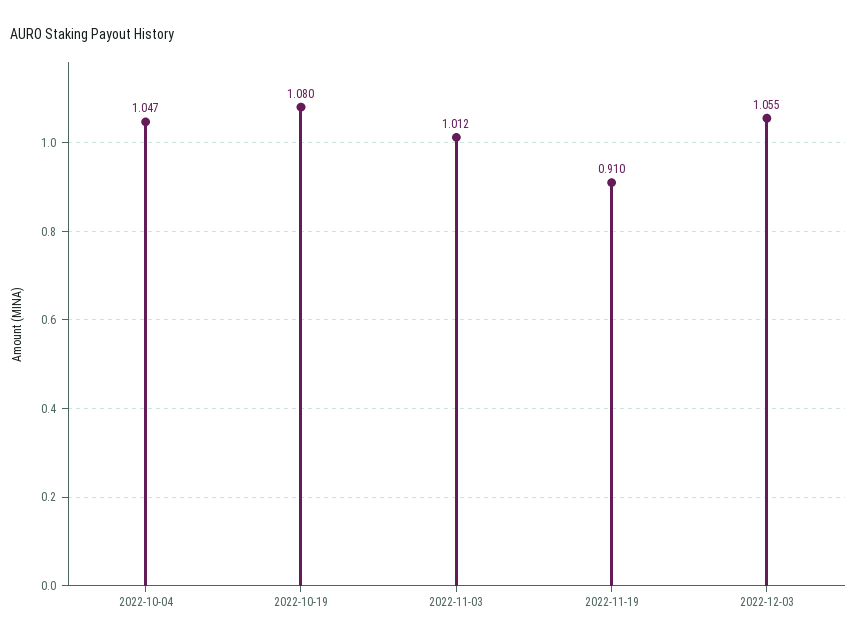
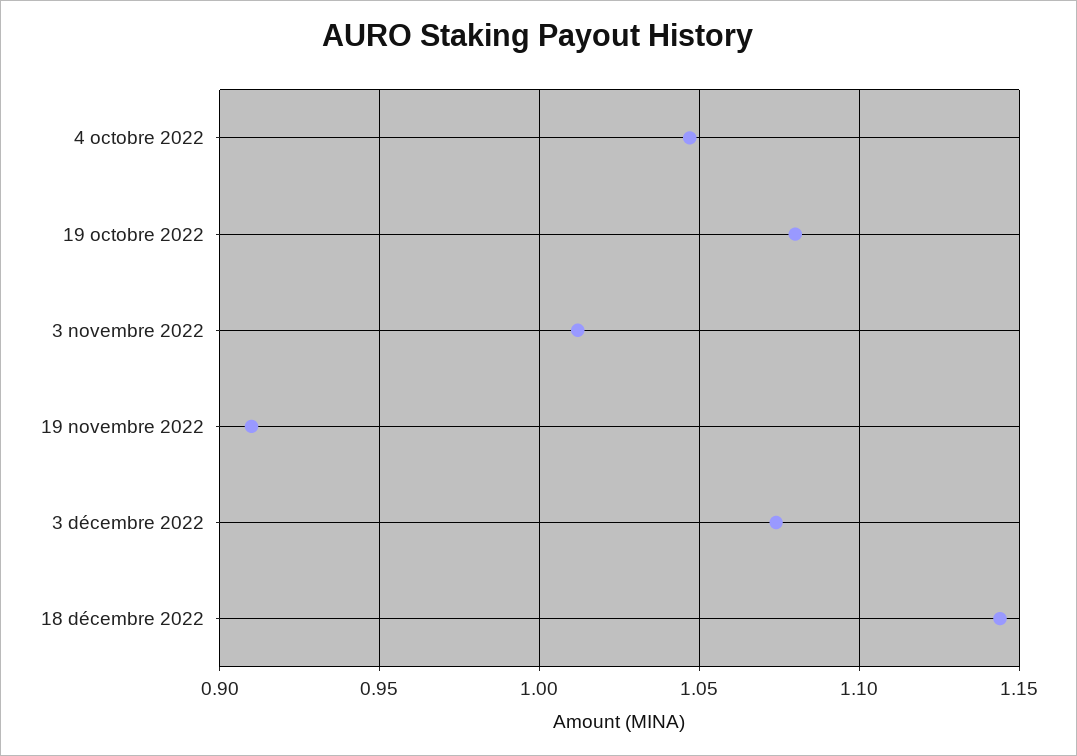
2022-12-03: 1.055 -> 1.075
18 décembre 2022: none -> 1.145

